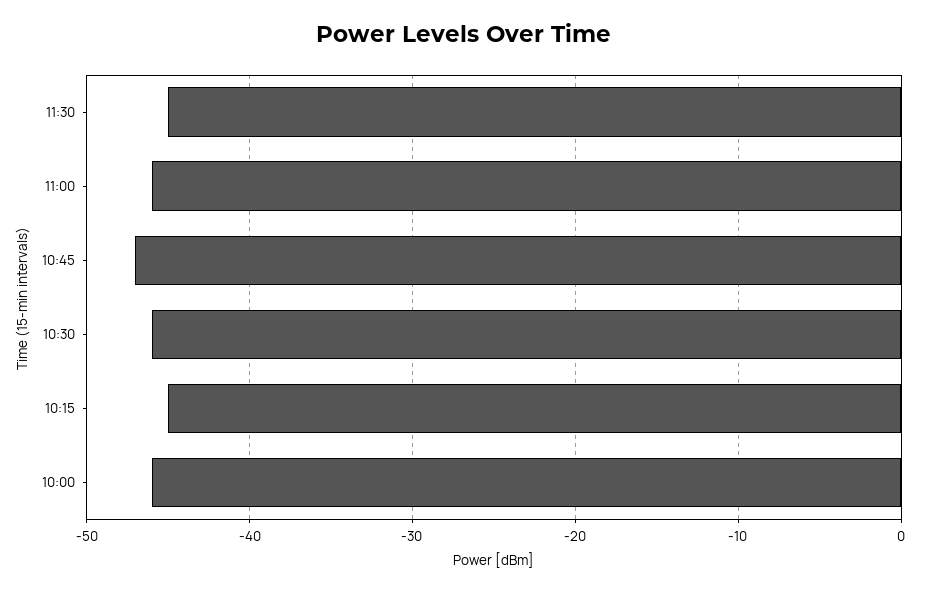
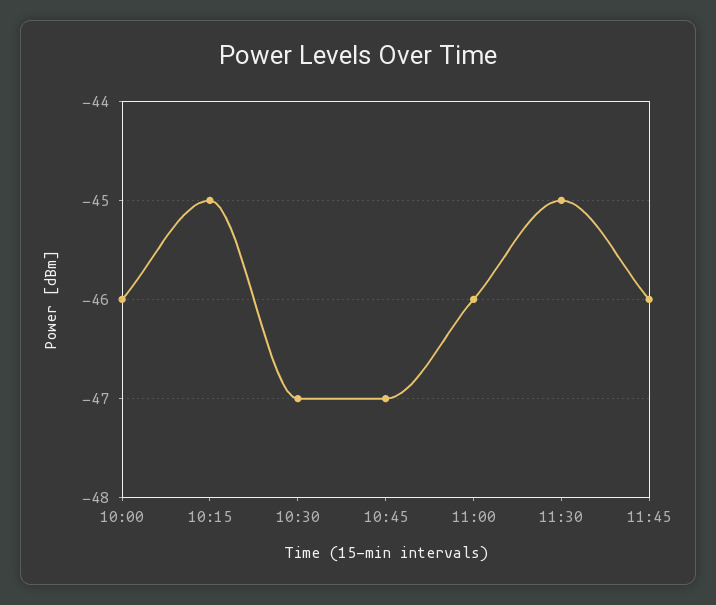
10:30: -46 -> -47
11:45: none -> -46

